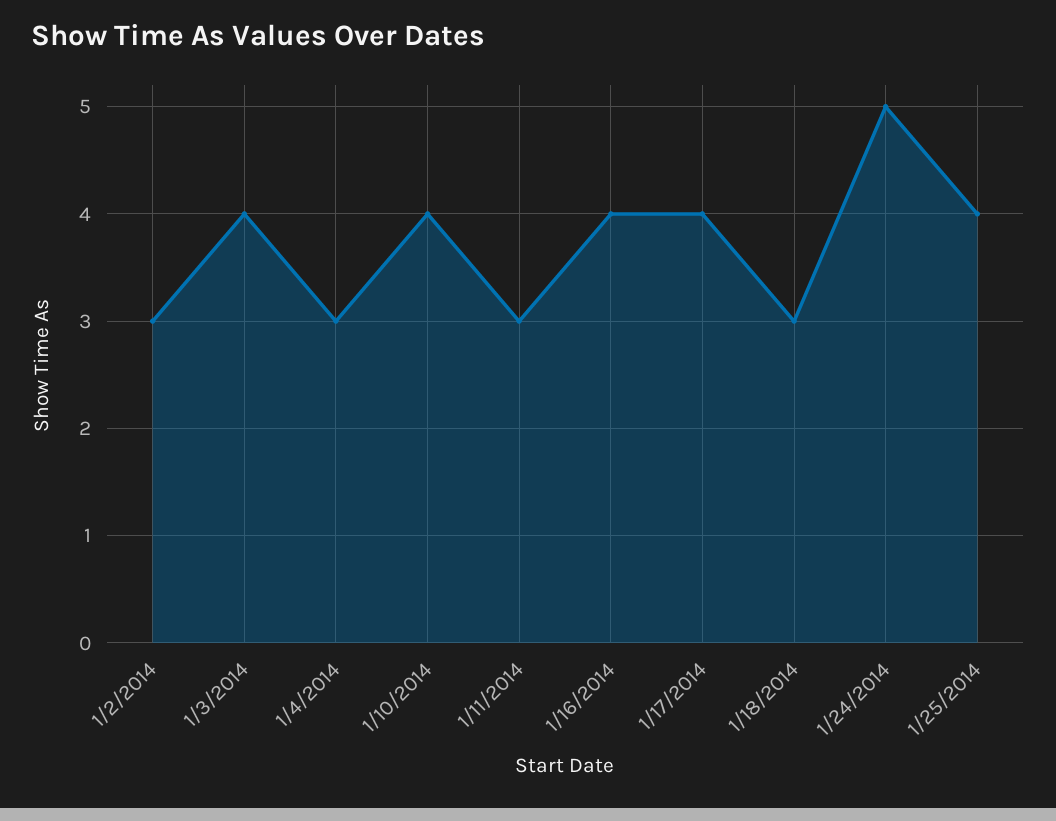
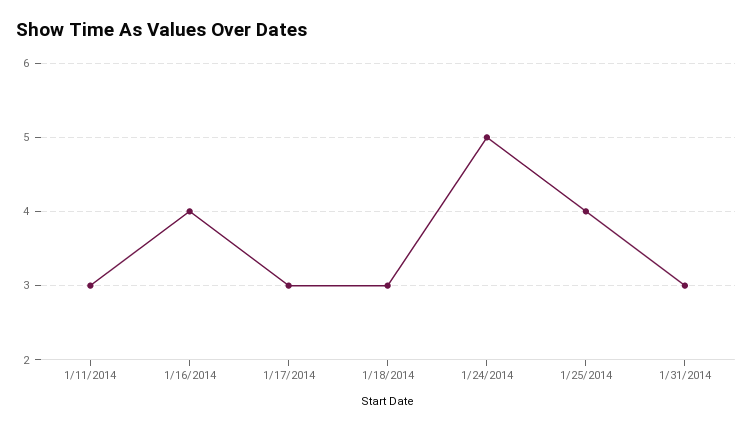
1/2/2014: 3 -> none
1/3/2014: 4 -> none
1/4/2014: 3 -> none
1/10/2014: 4 -> none
1/17/2014: 4 -> 3
1/31/2014: none -> 3

